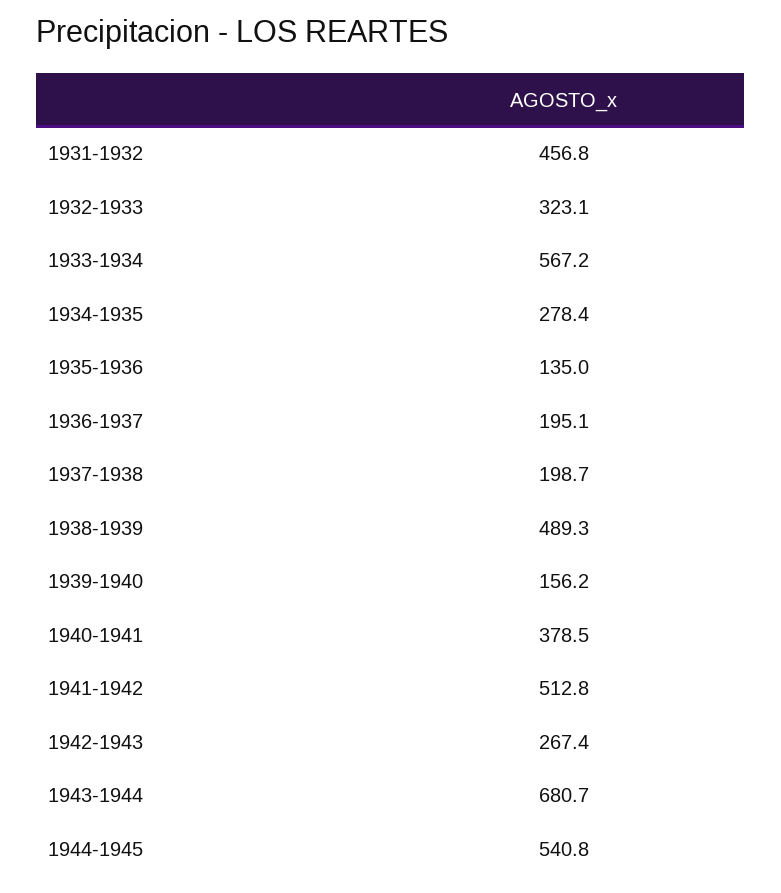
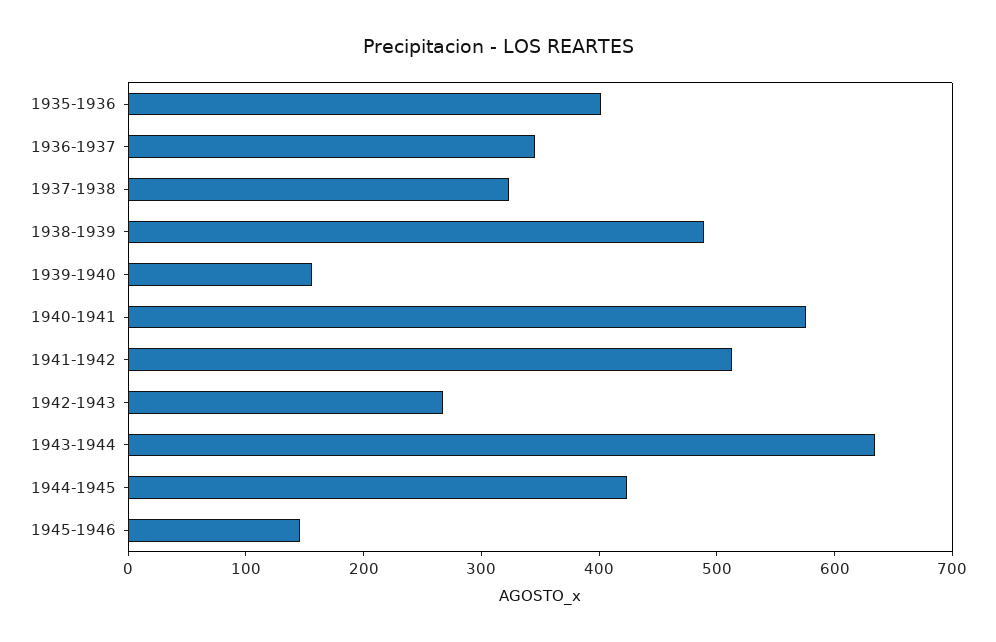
1931-1932: 456.8 -> none
1932-1933: 323.1 -> none
1933-1934: 567.2 -> none
1934-1935: 278.4 -> none
1935-1936: 135 -> 400
1936-1937: 195.1 -> 340
1937-1938: 198.7 -> 320
1940-1941: 378.5 -> 580
1943-1944: 680.7 -> 640
1944-1945: 540.8 -> 420
1945-1946: none -> 140

